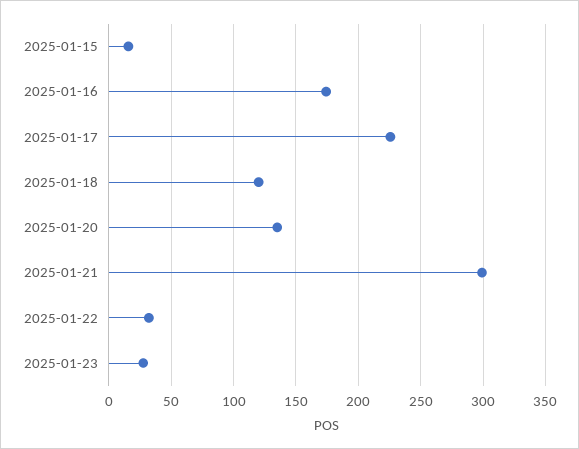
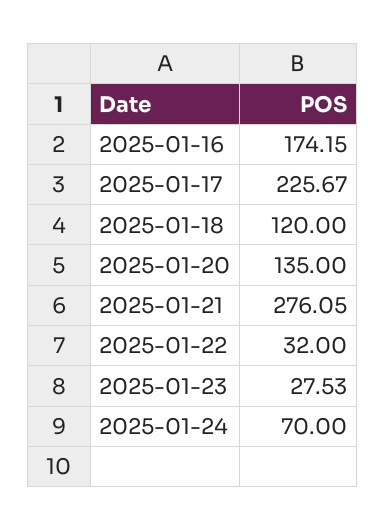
2025-01-15: 15 -> none
2025-01-21: 300 -> 276.05
2025-01-24: none -> 70

